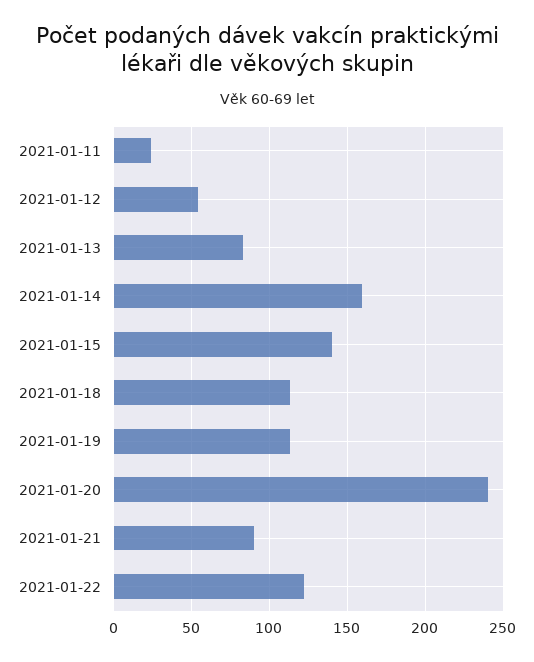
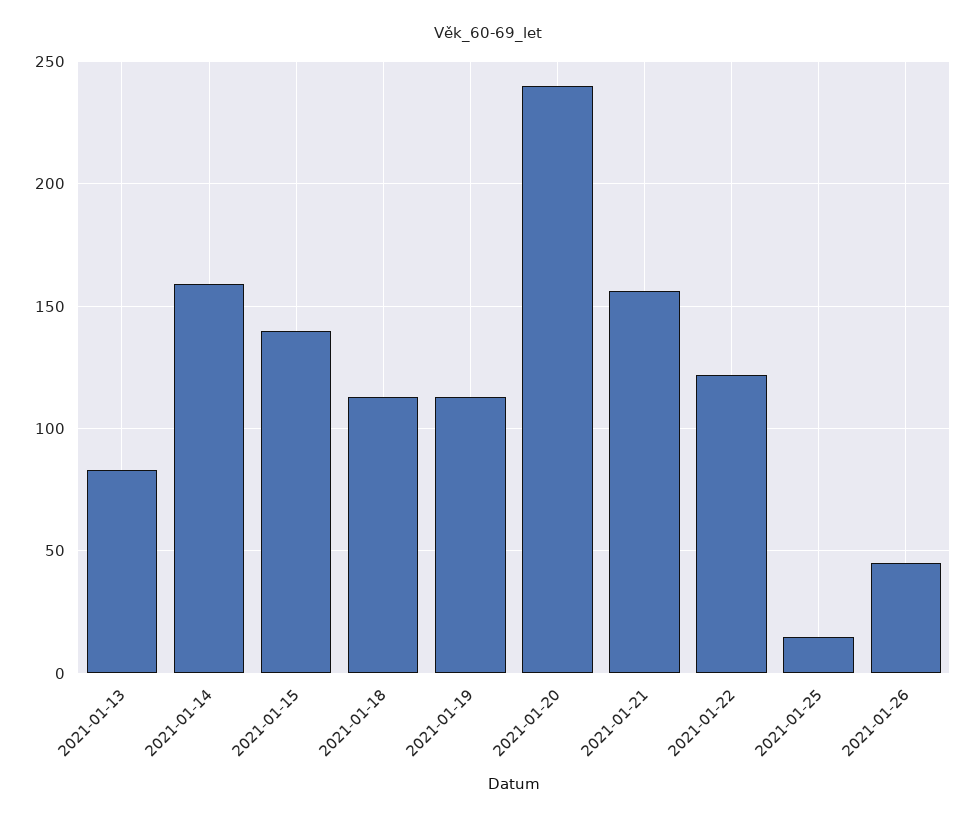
2021-01-11: 25 -> none
2021-01-12: 55 -> none
2021-01-21: 90 -> 155
2021-01-25: none -> 15
2021-01-26: none -> 45

